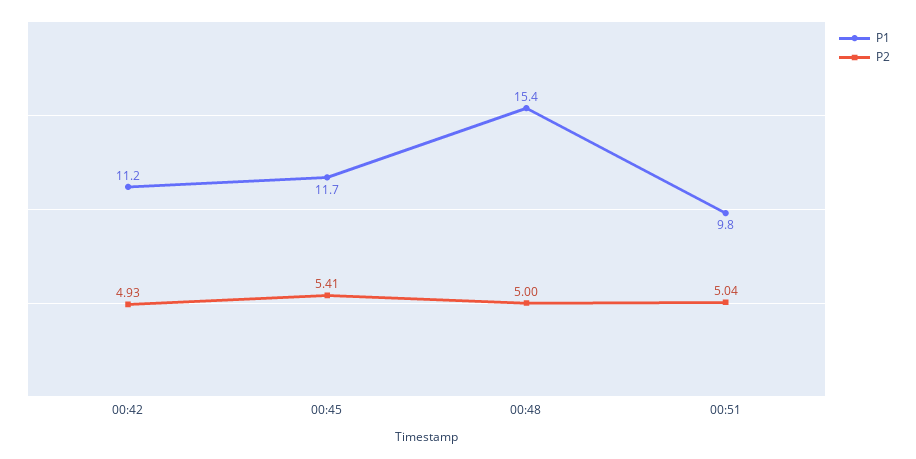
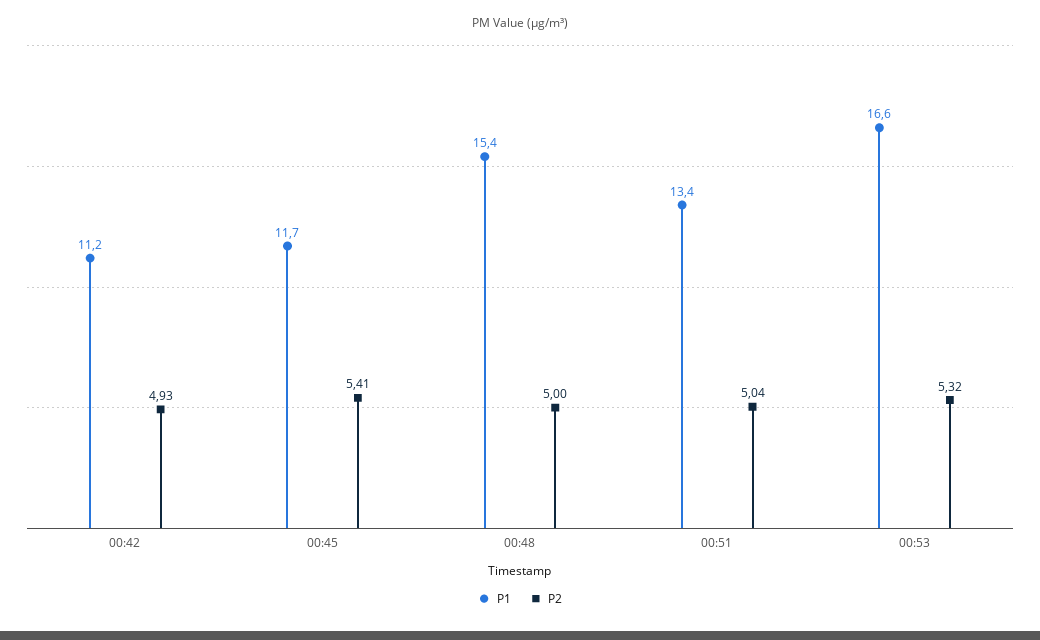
P1, 00:51: 9.8 -> 13.4
P1, 00:53: none -> 16.6
P2, 00:53: none -> 5.32

